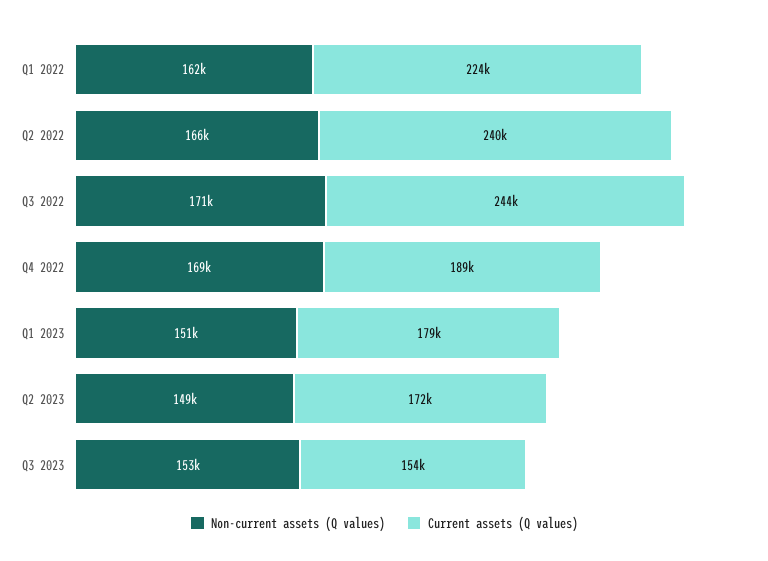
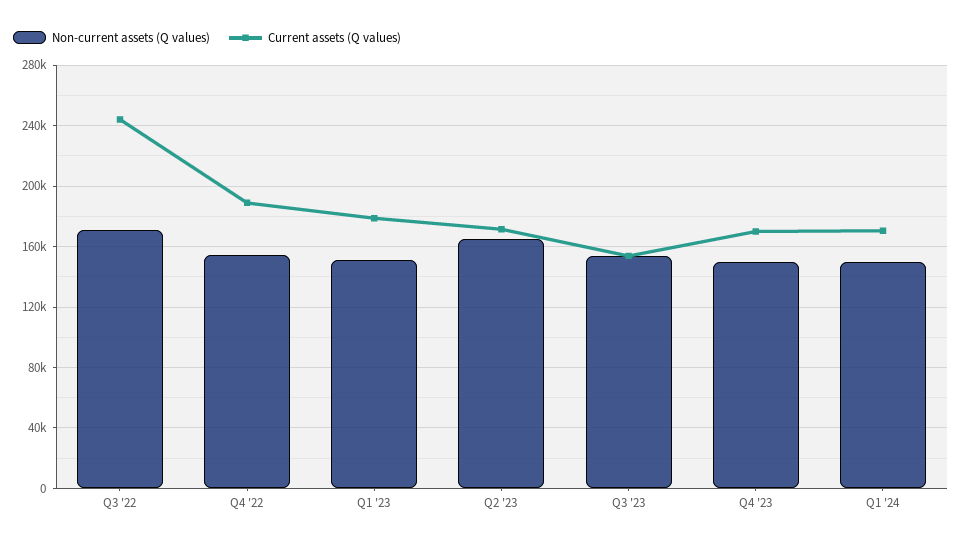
Non-current assets (Q values), Q1 2022: 162000 -> none
Current assets (Q values), Q1 2022: 224000 -> none
Non-current assets (Q values), Q2 2022: 166000 -> none
Current assets (Q values), Q2 2022: 240000 -> none
Non-current assets (Q values), Q4 2022: 169000 -> 155000
Non-current assets (Q values), Q2 2023: 149000 -> 165000
Non-current assets (Q values), Q4 '23: none -> 150000
Current assets (Q values), Q4 '23: none -> 170000
Non-current assets (Q values), Q1 '24: none -> 150000
Current assets (Q values), Q1 '24: none -> 170000

